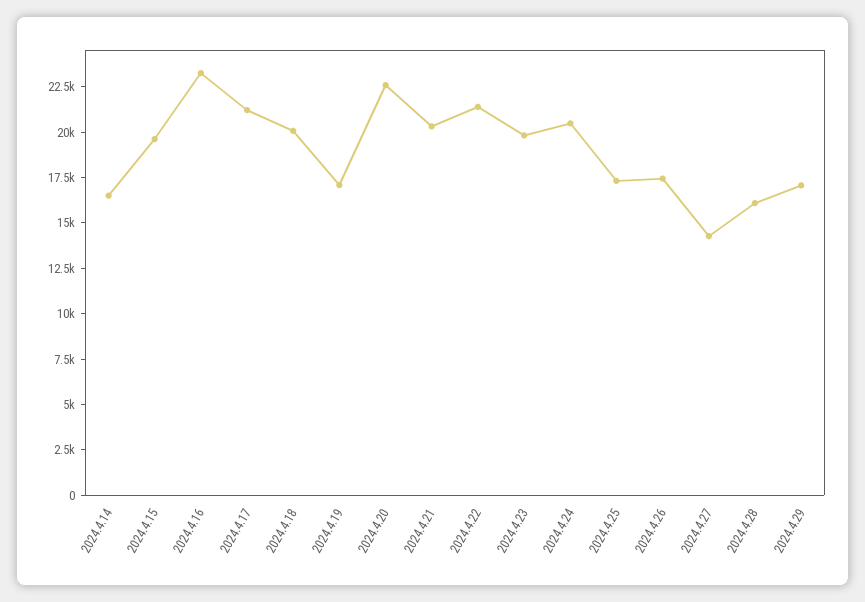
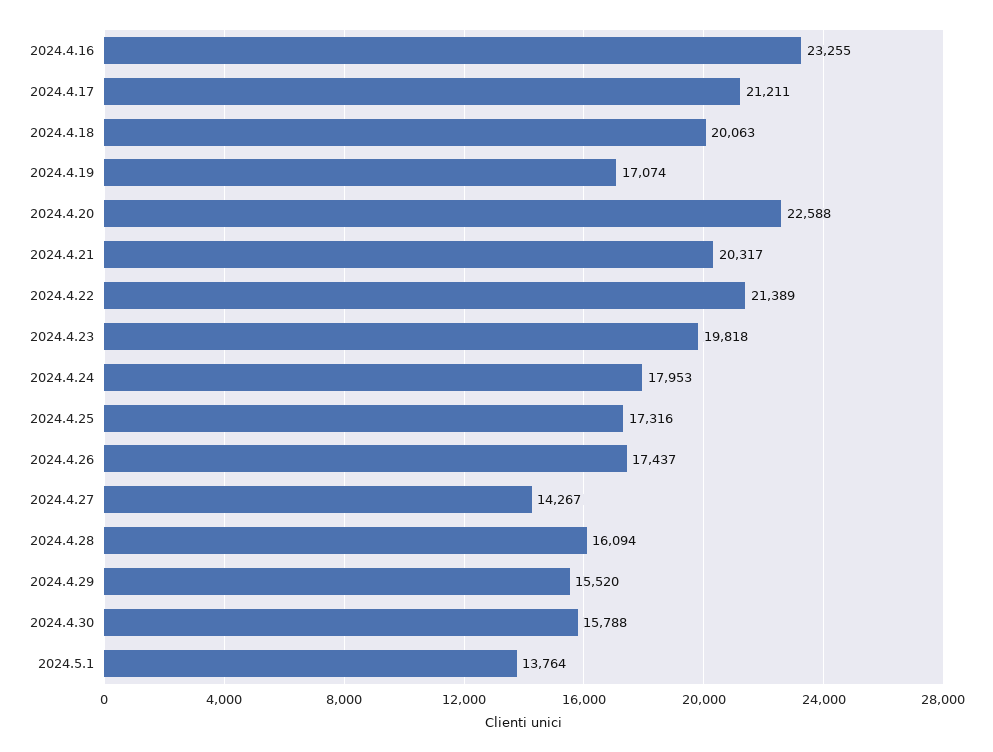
2024.4.14: 16500 -> none
2024.4.15: 19500 -> none
2024.4.24: 20500 -> 17953
2024.4.29: 17000 -> 15520
2024.4.30: none -> 15788
2024.5.1: none -> 13764

